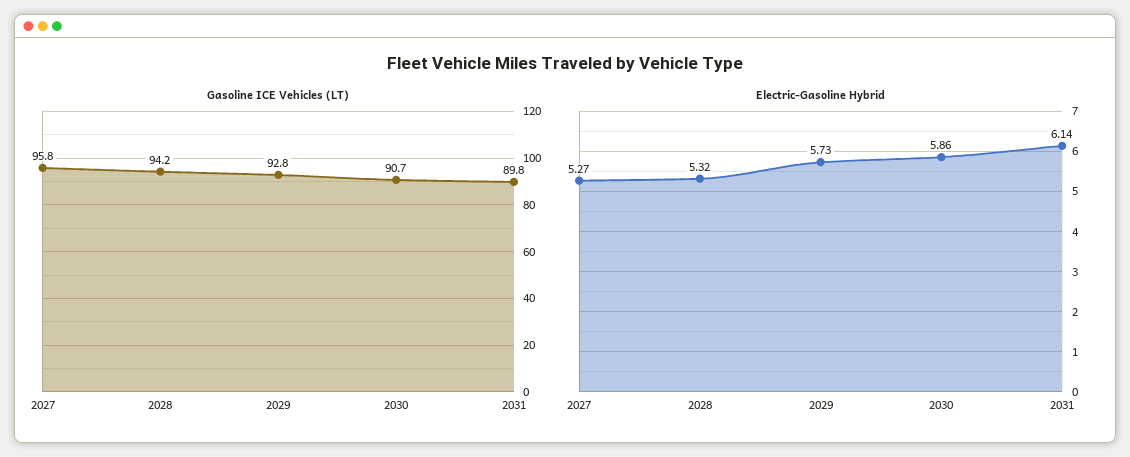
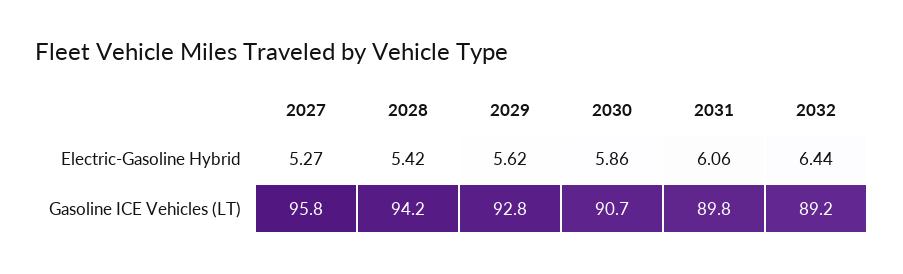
Electric-Gasoline Hybrid, 2028: 5.32 -> 5.42
Electric-Gasoline Hybrid, 2029: 5.73 -> 5.62
Electric-Gasoline Hybrid, 2031: 6.14 -> 6.06
Electric-Gasoline Hybrid, 2032: none -> 6.44
Gasoline ICE Vehicles (LT), 2032: none -> 89.2

